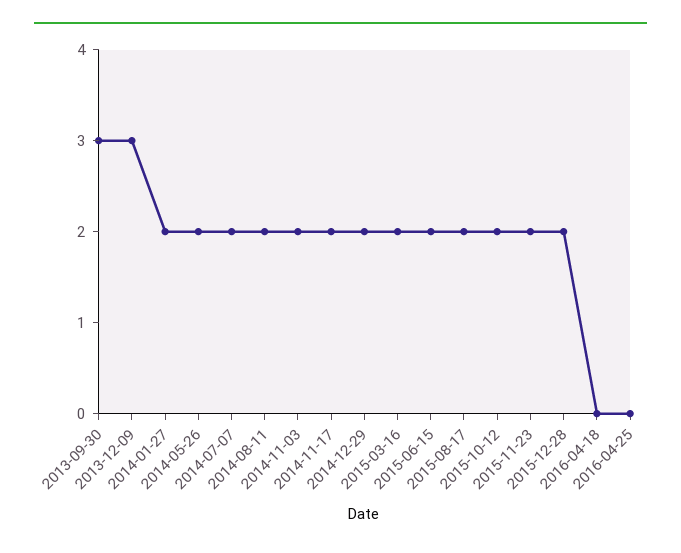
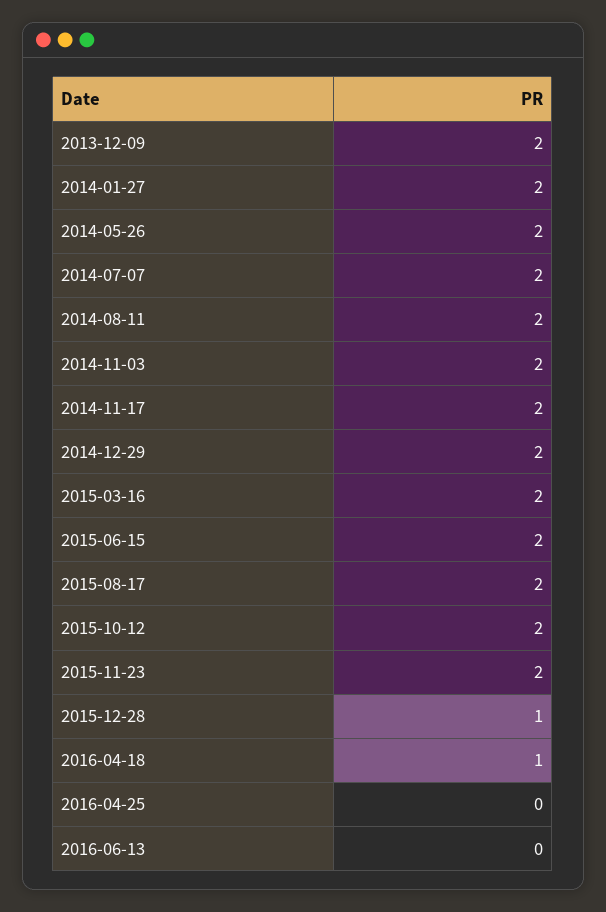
2013-09-30: 3 -> none
2013-12-09: 3 -> 2
2015-12-28: 2 -> 1
2016-04-18: 0 -> 1
2016-06-13: none -> 0

